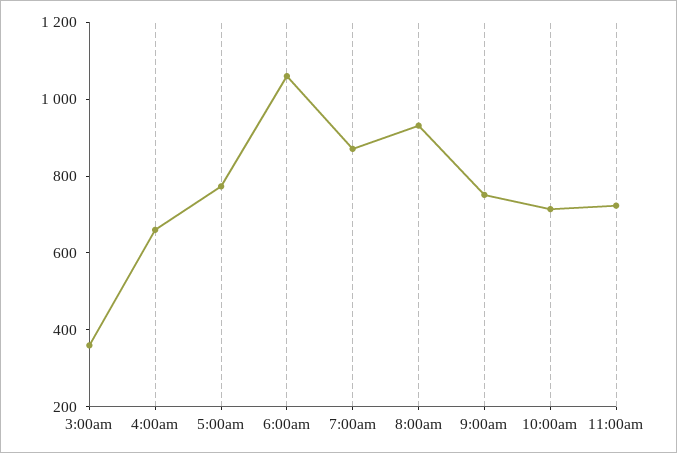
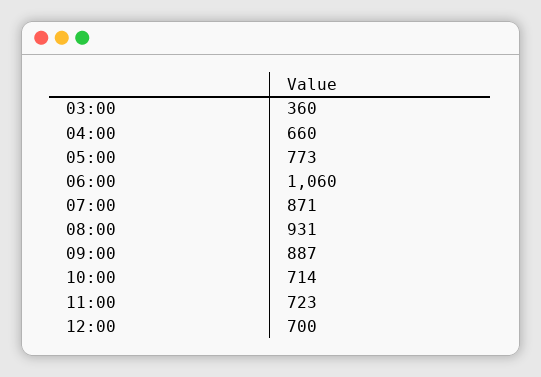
9:00am: 750 -> 887
12:00: none -> 700

